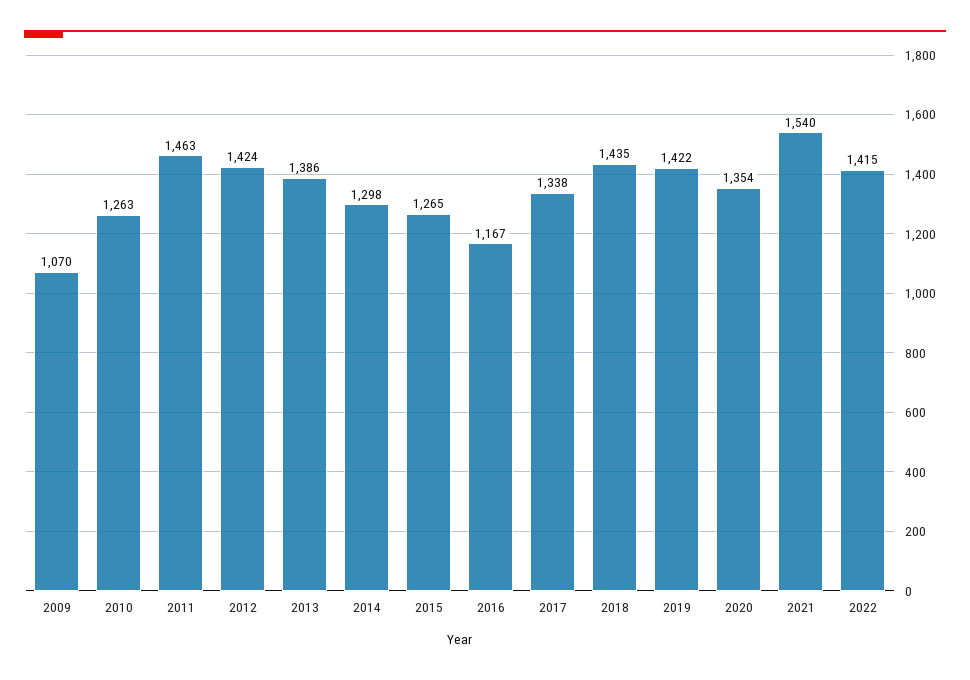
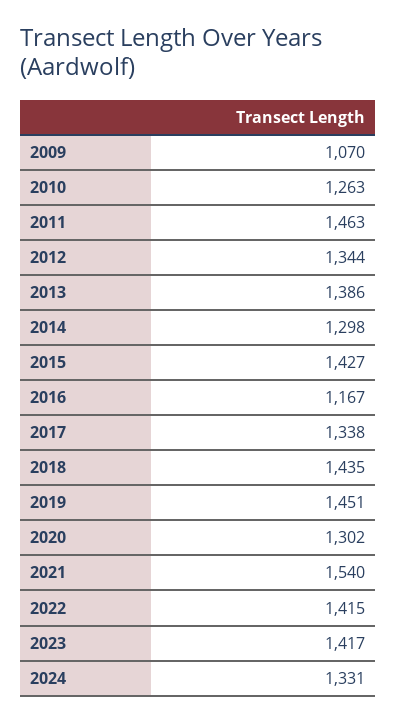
2012: 1424 -> 1344
2015: 1265 -> 1427
2019: 1422 -> 1451
2020: 1354 -> 1302
2023: none -> 1417
2024: none -> 1331

